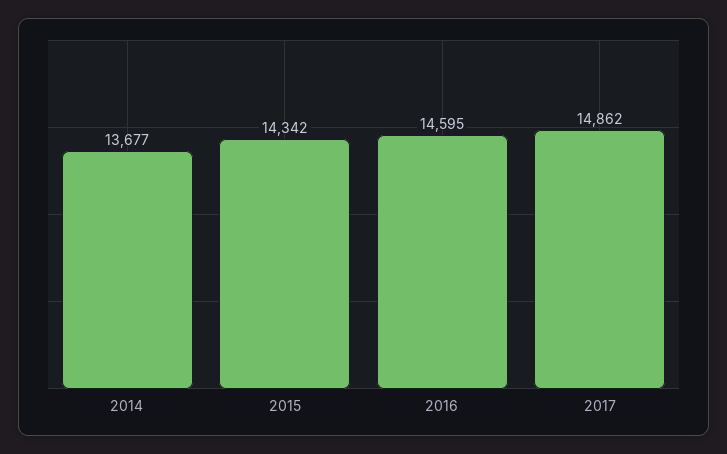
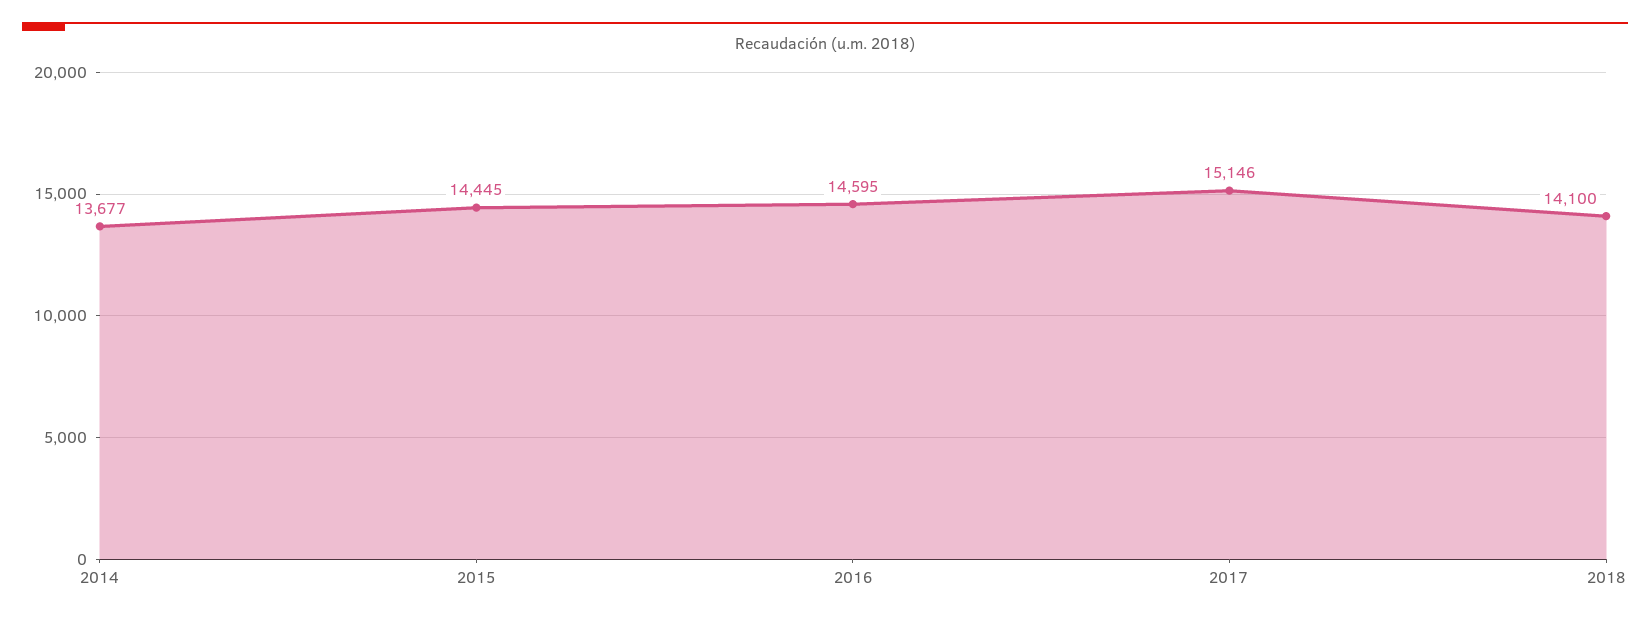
2015: 14342 -> 14445
2017: 14862 -> 15146
2018: none -> 14100

